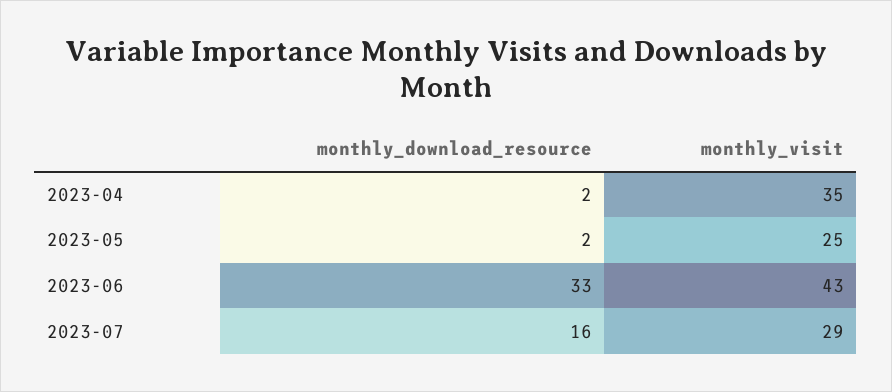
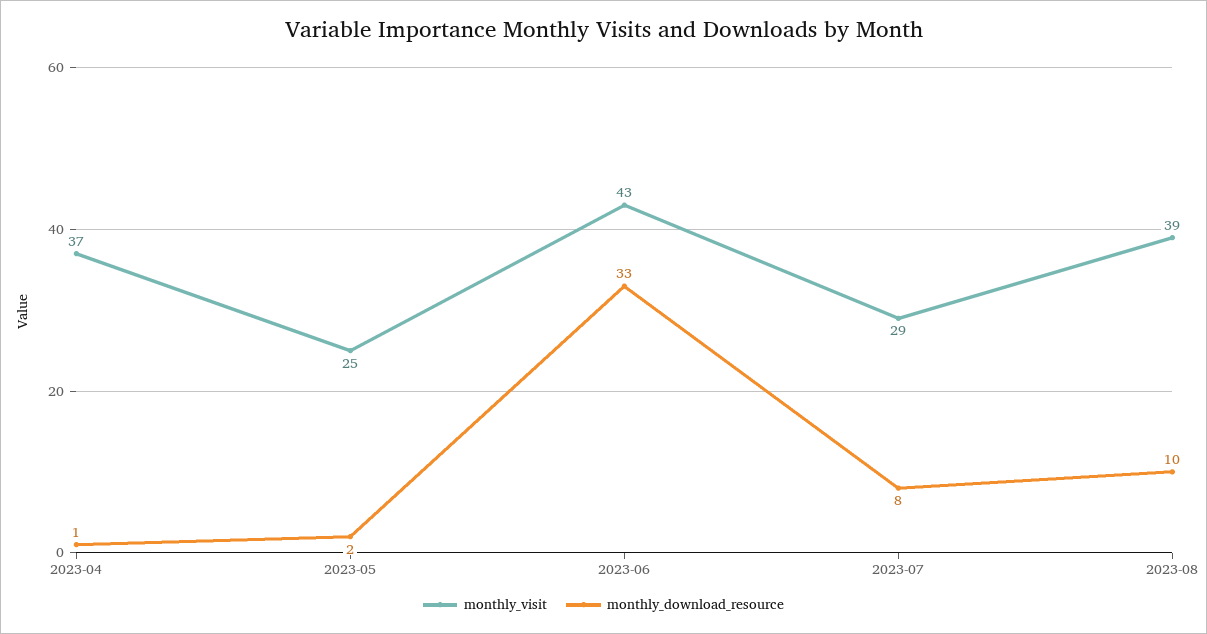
monthly_download_resource, 2023-04: 2 -> 1
monthly_visit, 2023-04: 35 -> 37
monthly_download_resource, 2023-07: 16 -> 8
monthly_visit, 2023-08: none -> 39
monthly_download_resource, 2023-08: none -> 10

